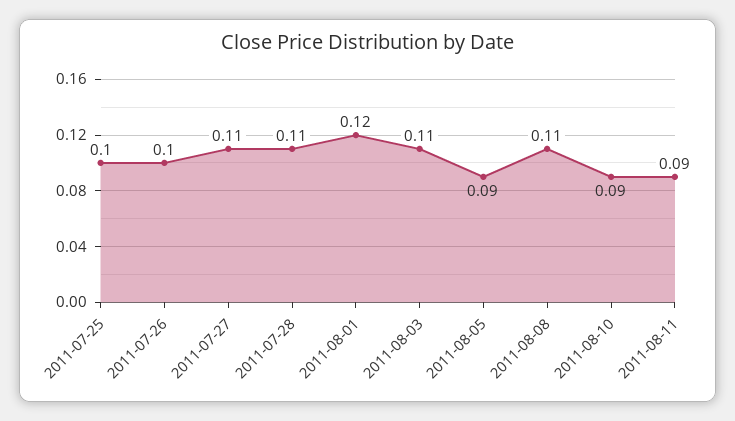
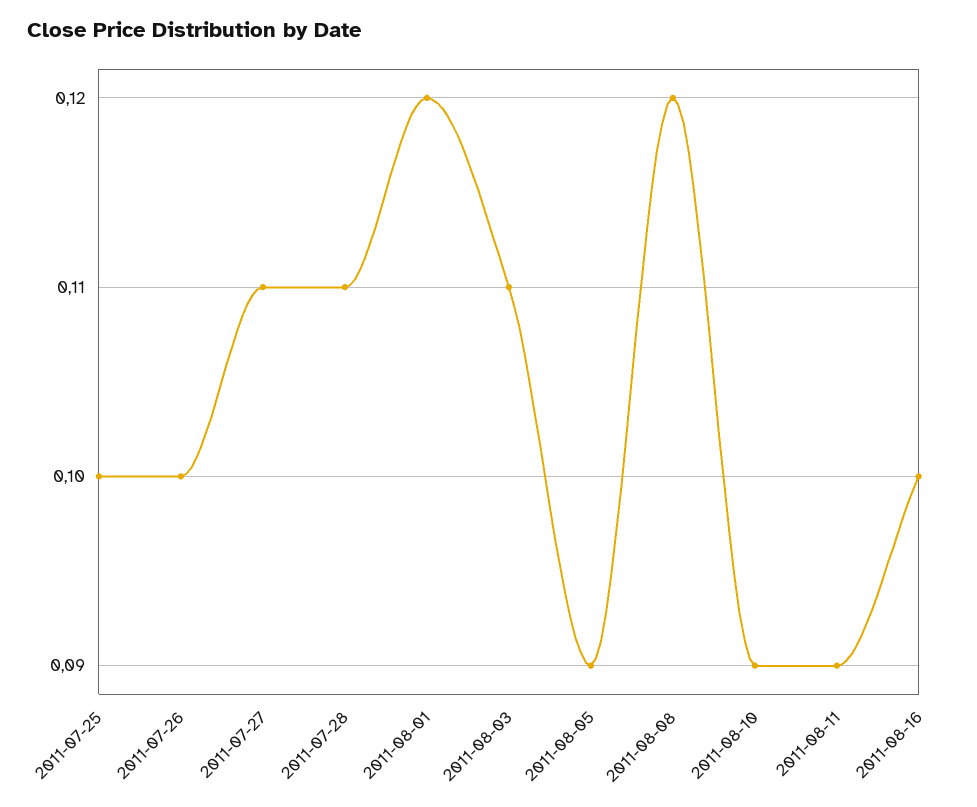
2011-08-08: 0.11 -> 0.12
2011-08-16: none -> 0.1

